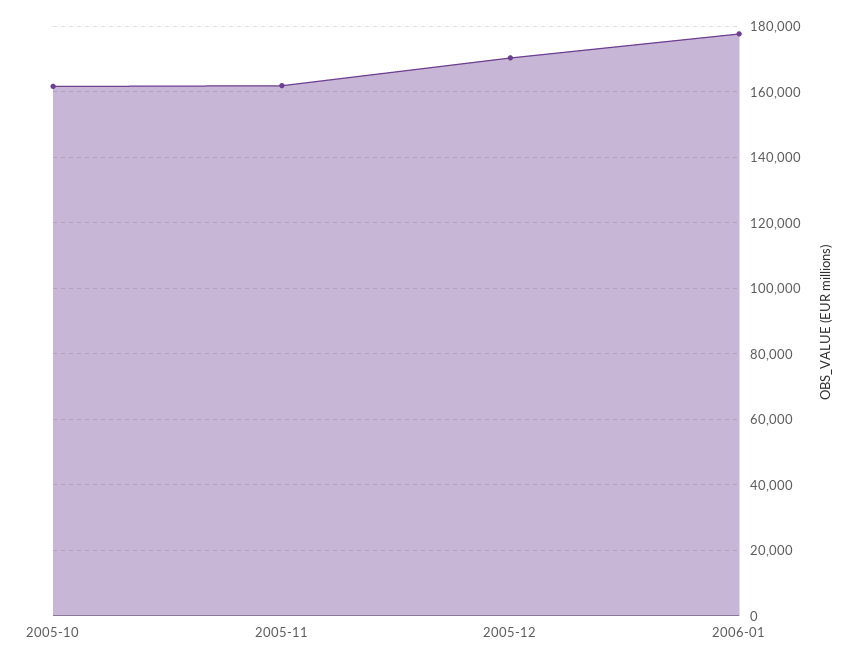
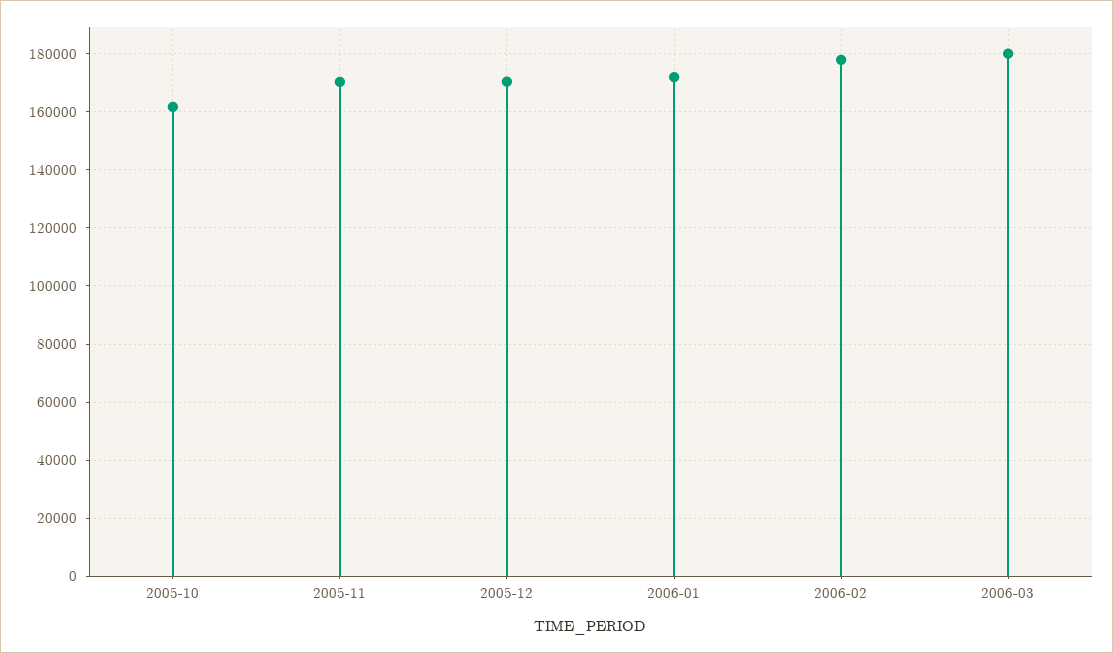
2005-11: 162000 -> 170000
2006-01: 178000 -> 172500
2006-02: none -> 177500
2006-03: none -> 180000

